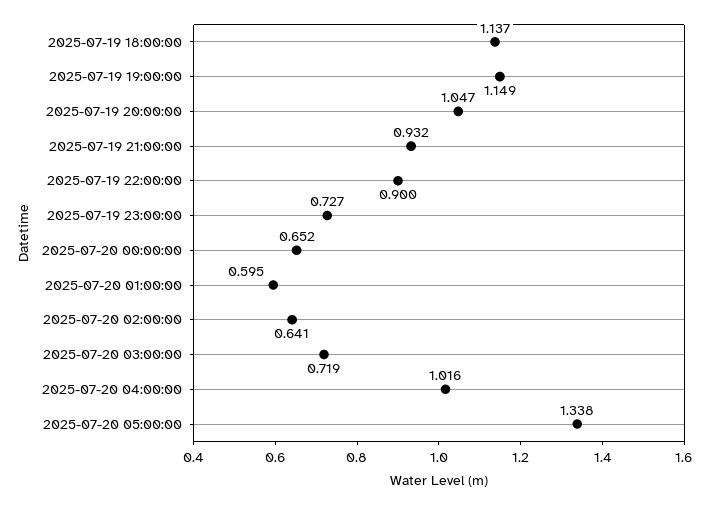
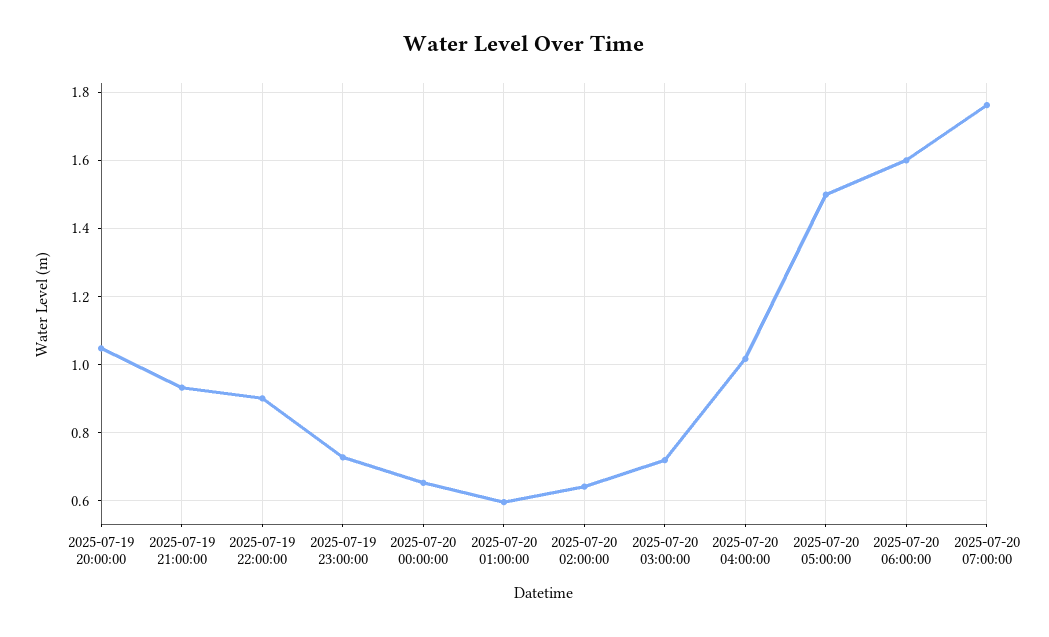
2025-07-19 18:00:00: 1.137 -> none
2025-07-19 19:00:00: 1.149 -> none
2025-07-20 05:00:00: 1.338 -> 1.5
2025-07-20 06:00:00: none -> 1.6
2025-07-20 07:00:00: none -> 1.76

